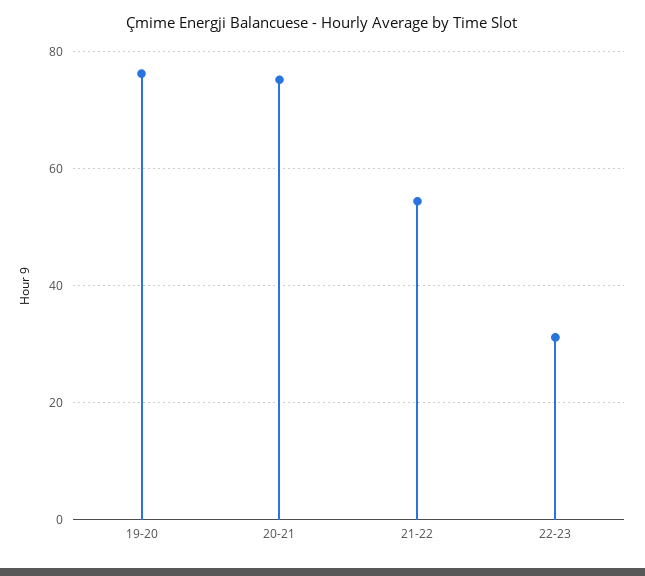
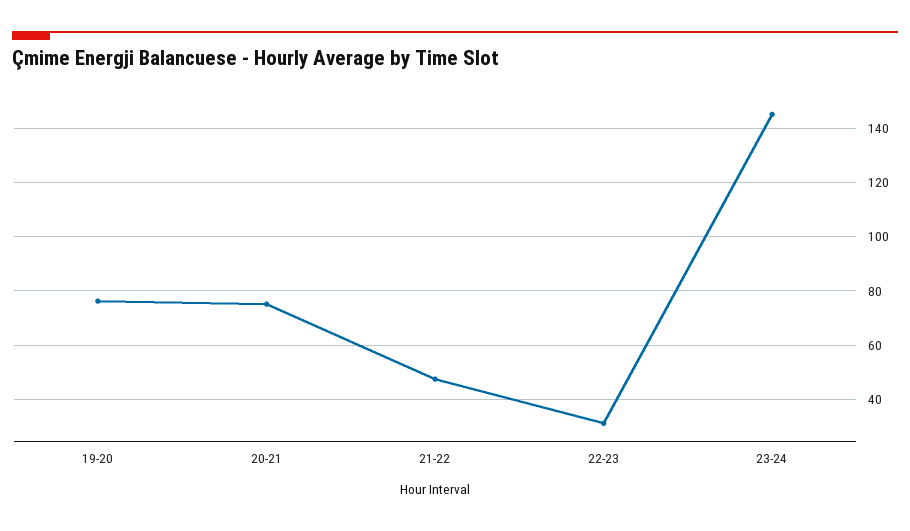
21-22: 54 -> 47.5
23-24: none -> 145

